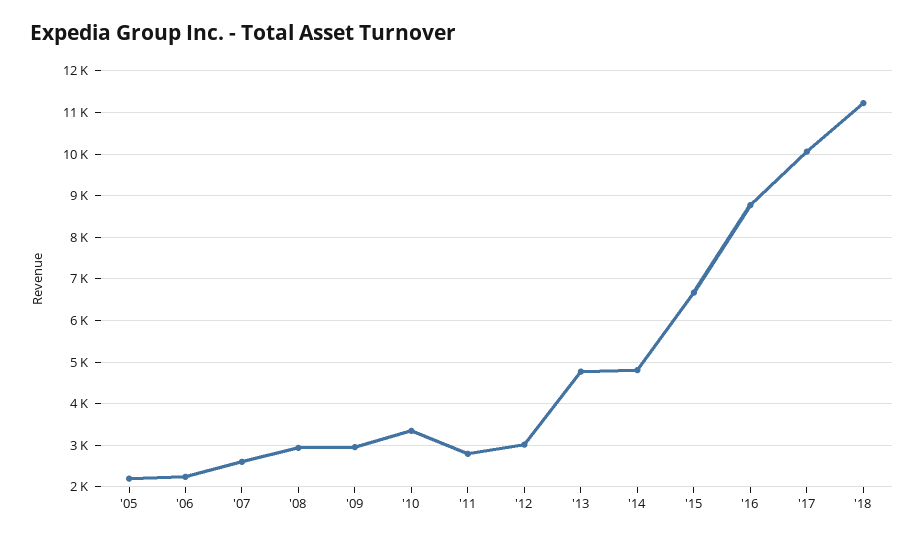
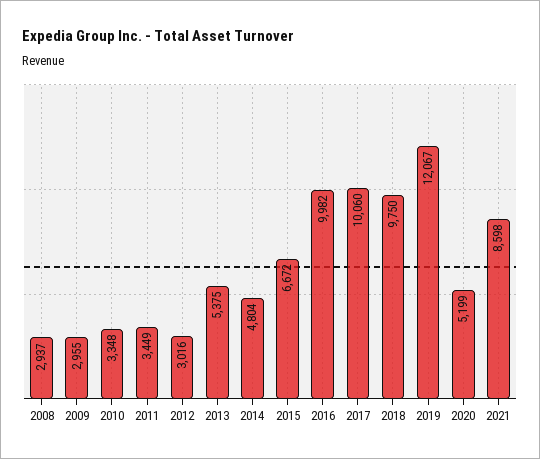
'05: 2200 -> none
'06: 2200 -> none
'07: 2600 -> none
'11: 2800 -> 3449
'13: 4800 -> 5375
'16: 8800 -> 9982
'18: 11200 -> 9750
2019: none -> 12067
2020: none -> 5199
2021: none -> 8598

